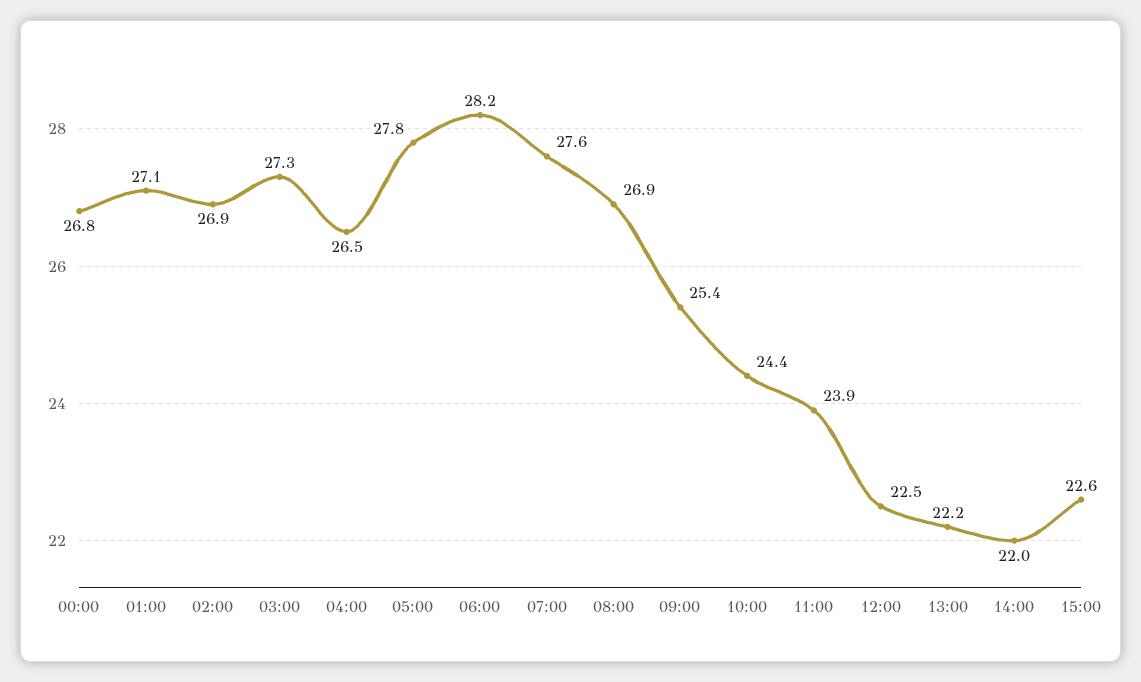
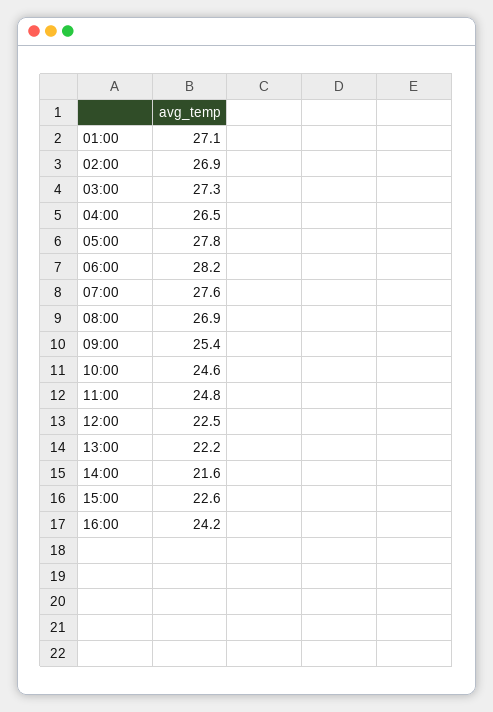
00:00: 26.8 -> none
10:00: 24.4 -> 24.6
11:00: 23.9 -> 24.8
14:00: 22 -> 21.6
16:00: none -> 24.2

